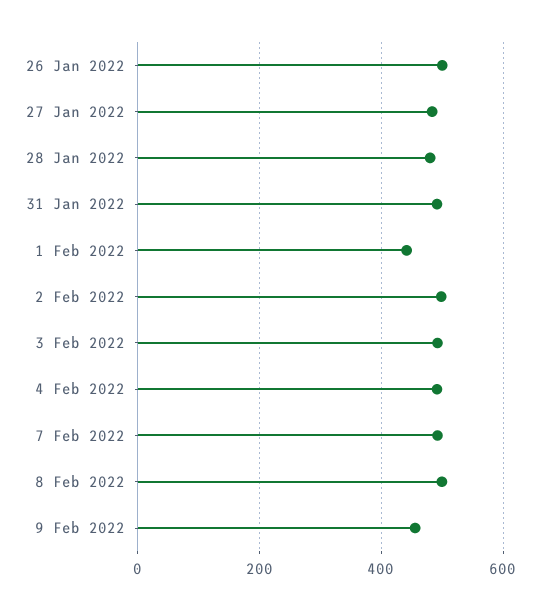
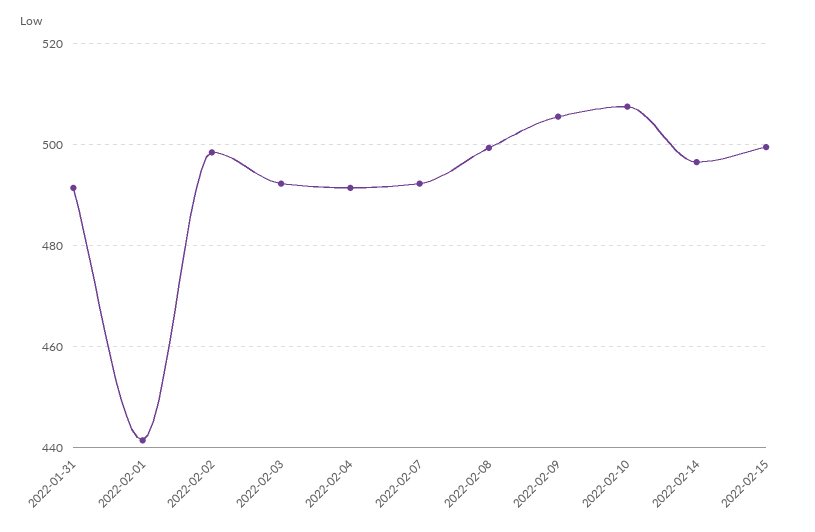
26 Jan 2022: 500 -> none
27 Jan 2022: 480 -> none
28 Jan 2022: 480 -> none
9 Feb 2022: 460 -> 506
2022-02-10: none -> 508
2022-02-14: none -> 496
2022-02-15: none -> 500

